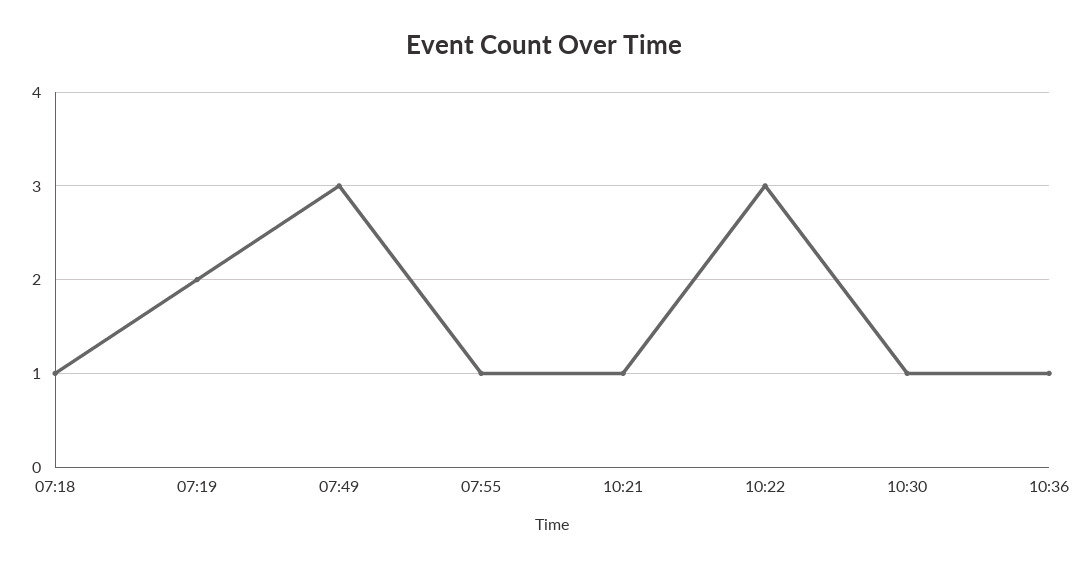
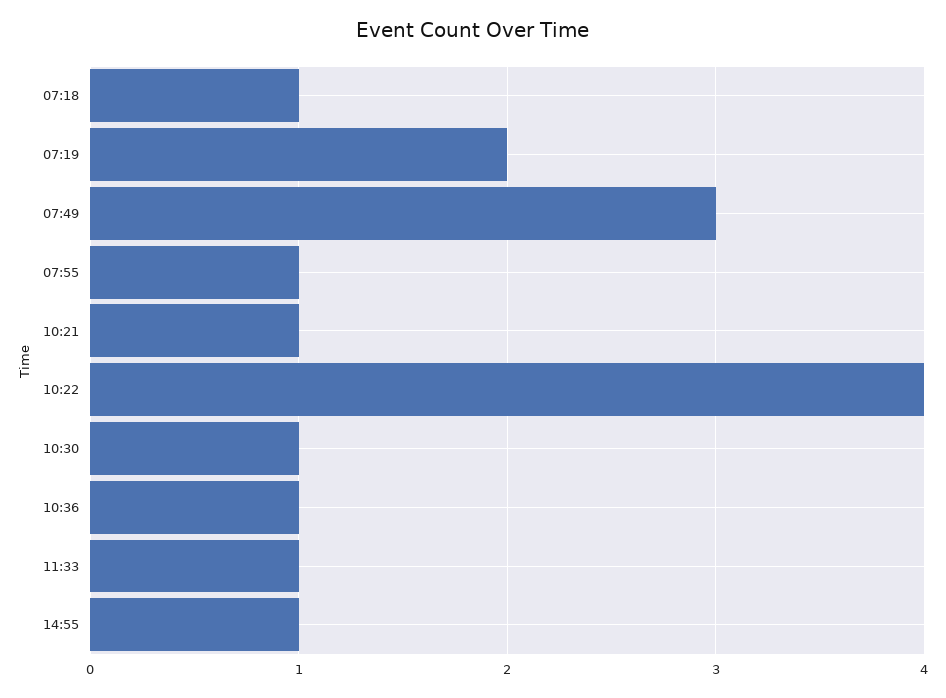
10:22: 3 -> 4
11:33: none -> 1
14:55: none -> 1

